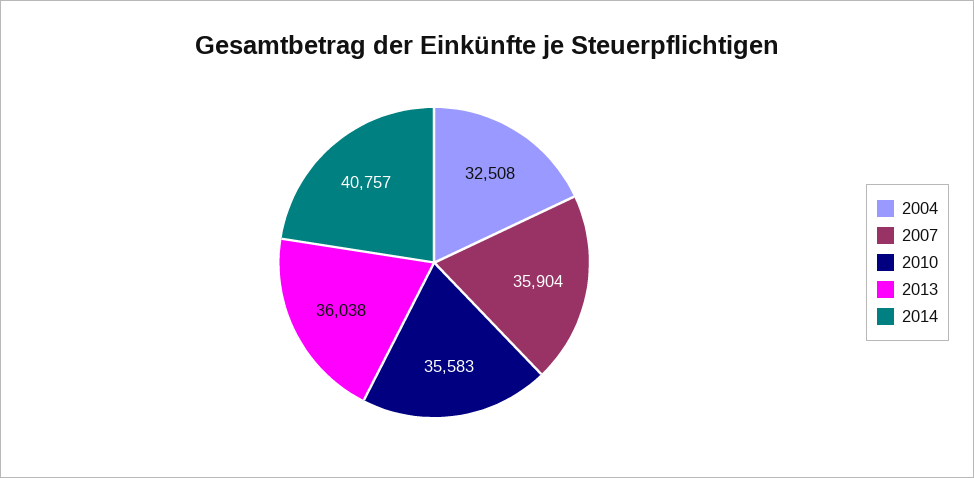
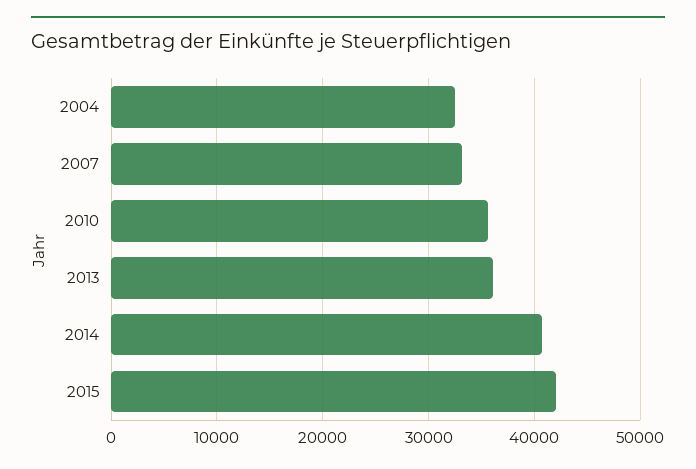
2007: 35904 -> 33000
2015: none -> 42000

